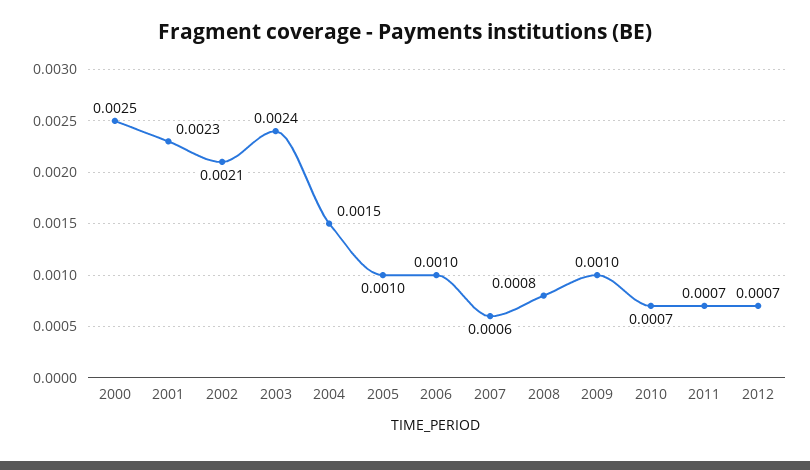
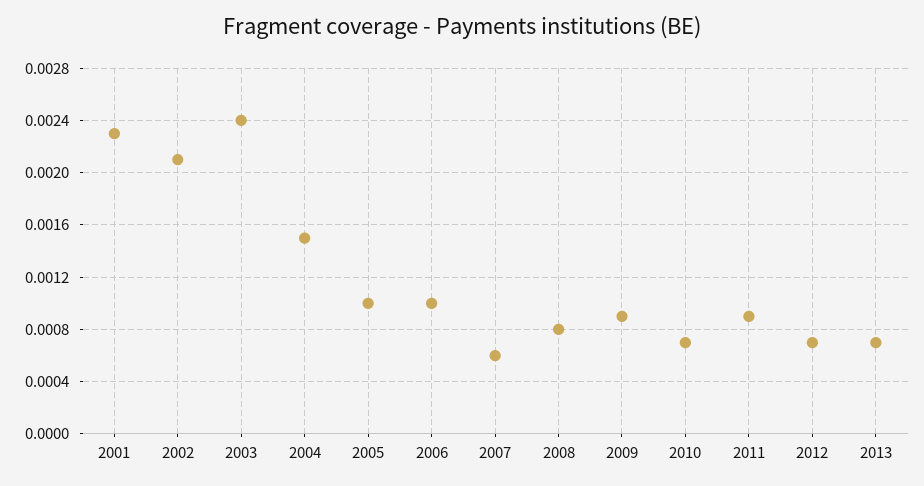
2000: 0.0025 -> none
2009: 0.001 -> 0.0009
2011: 0.0007 -> 0.0009
2013: none -> 0.0007

